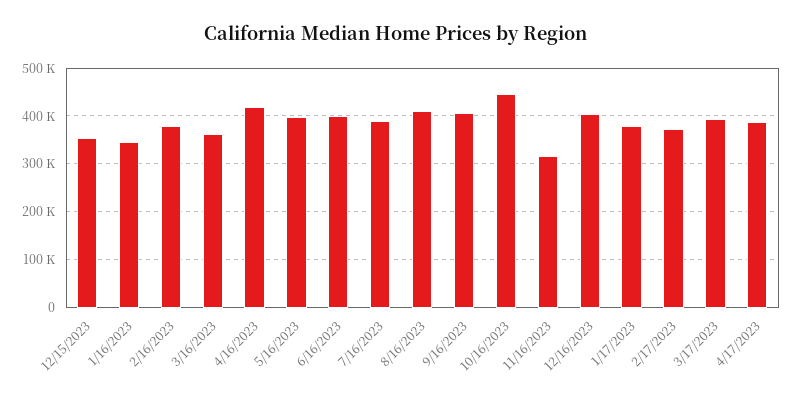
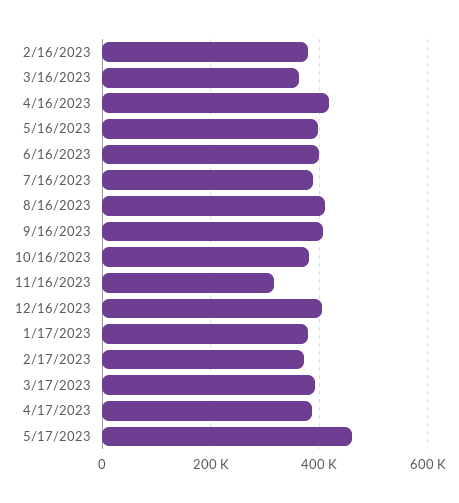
12/15/2023: 360000 -> none
1/16/2023: 340000 -> none
10/16/2023: 440000 -> 380000
5/17/2023: none -> 460000

